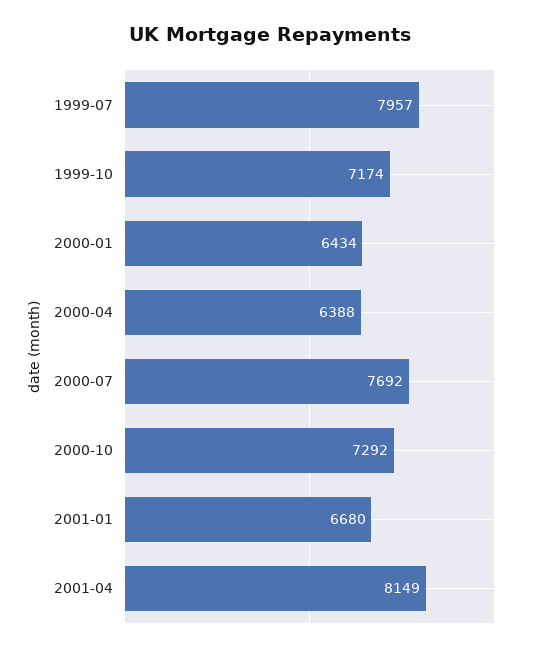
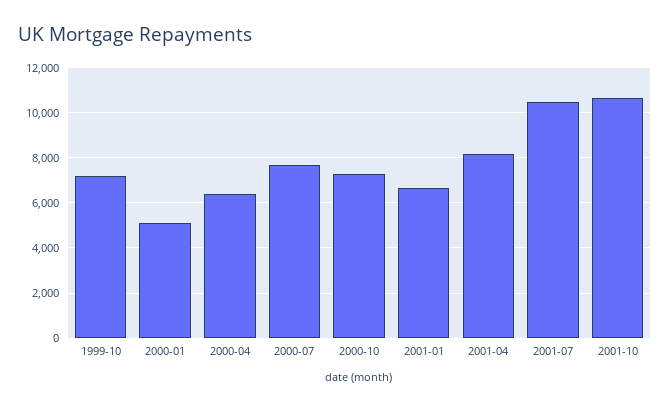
1999-07: 7957 -> none
2000-01: 6434 -> 5000
2001-07: none -> 10500
2001-10: none -> 10500

